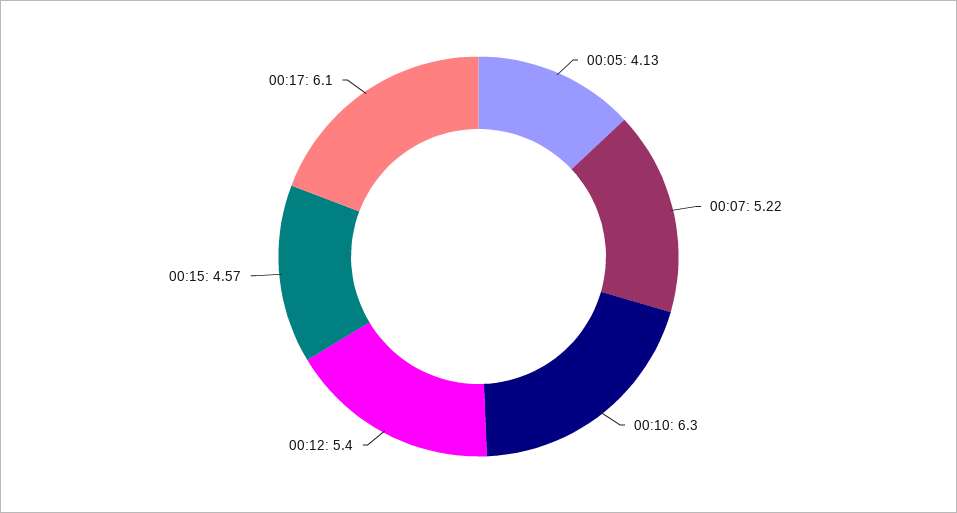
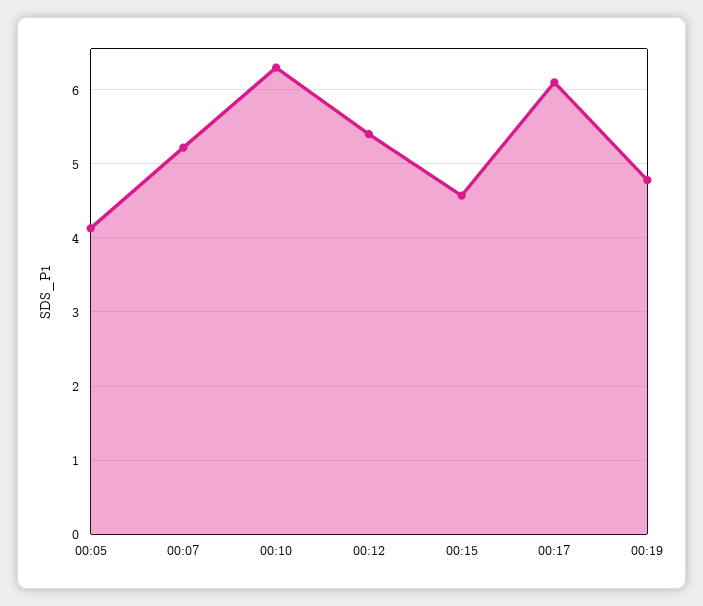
00:19: none -> 4.8

